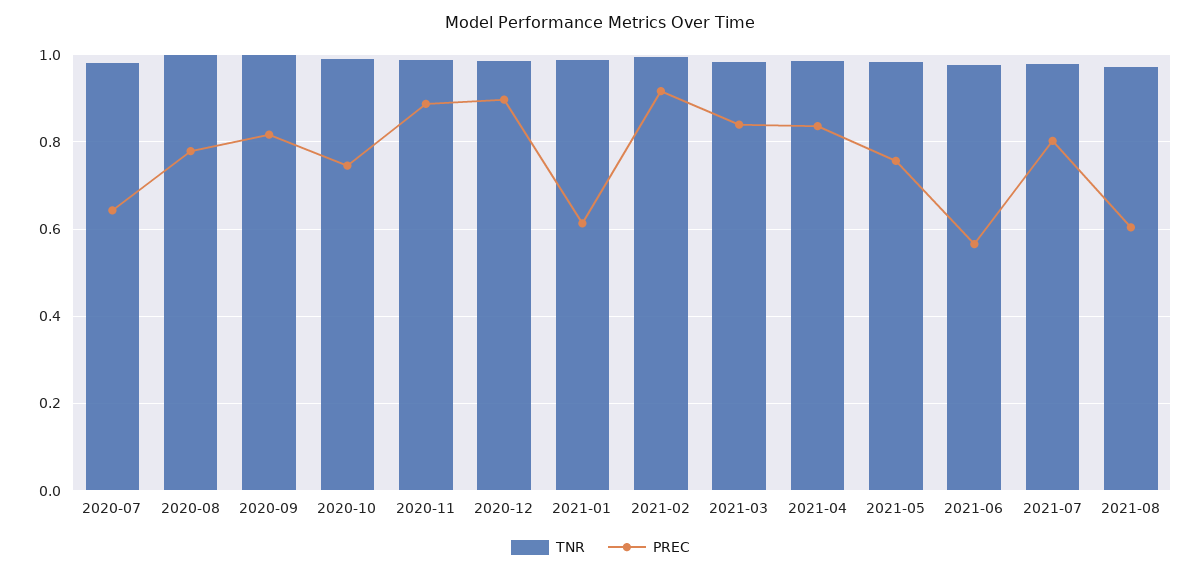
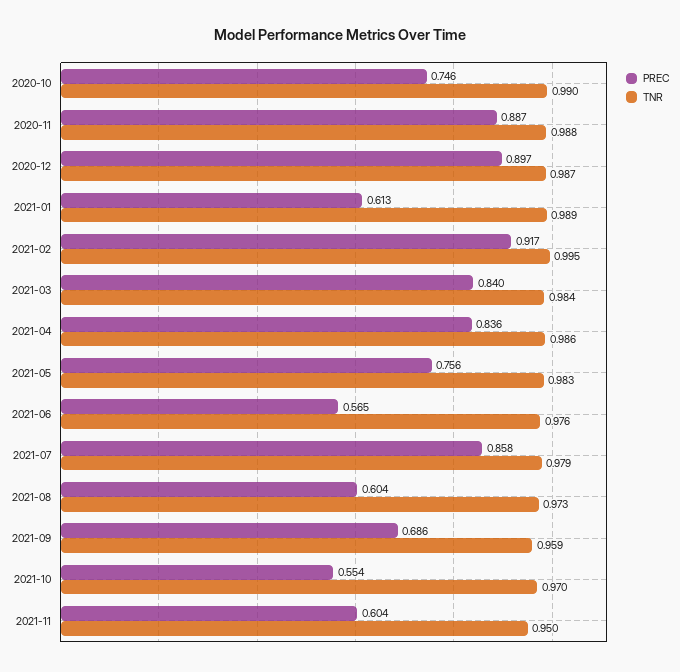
TNR, 2020-07: 0.98 -> none
PREC, 2020-07: 0.64 -> none
TNR, 2020-08: 1 -> none
PREC, 2020-08: 0.78 -> none
TNR, 2020-09: 1 -> none
PREC, 2020-09: 0.82 -> none
PREC, 2021-07: 0.8 -> 0.858
PREC, 2021-09: none -> 0.686
TNR, 2021-09: none -> 0.959
PREC, 2021-10: none -> 0.554
TNR, 2021-10: none -> 0.97
PREC, 2021-11: none -> 0.604
TNR, 2021-11: none -> 0.95

